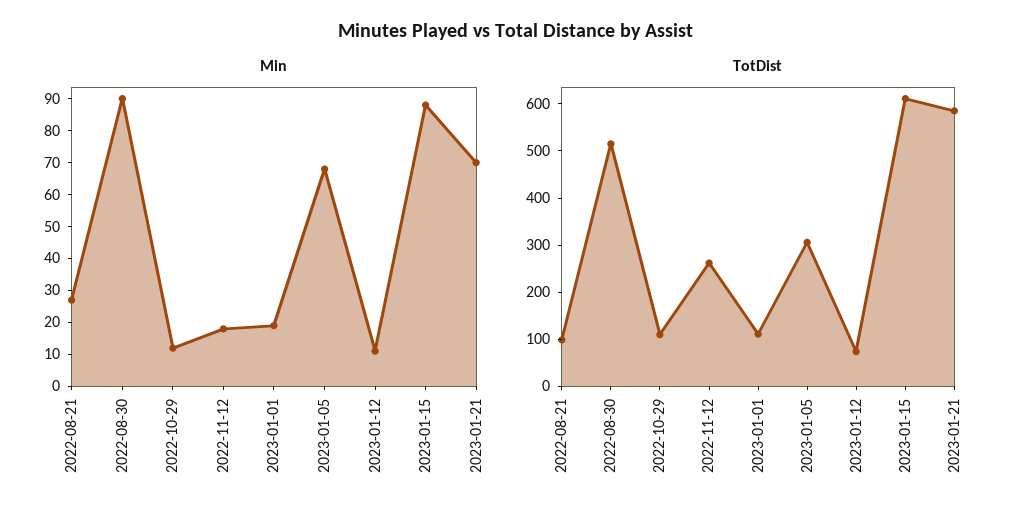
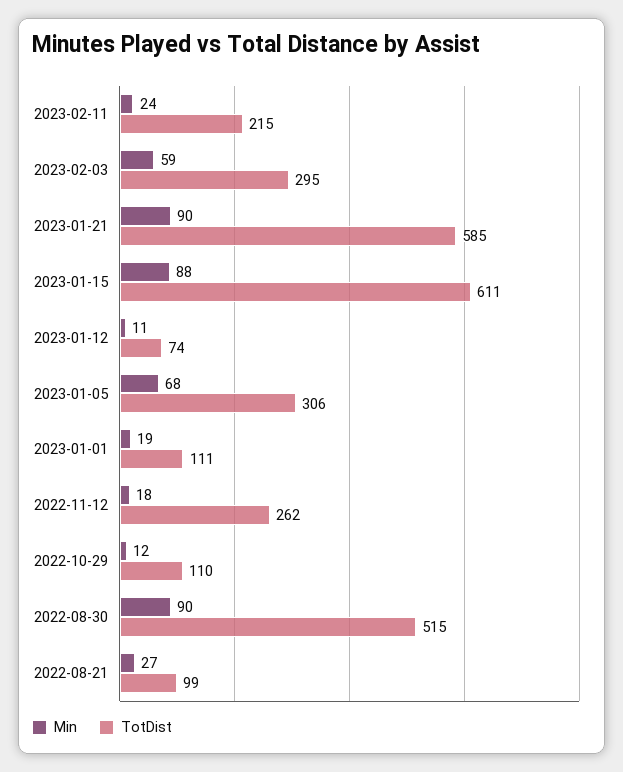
Min, 2023-01-21: 70 -> 90
Min, 2023-02-11: none -> 24
TotDist, 2023-02-11: none -> 215
Min, 2023-02-03: none -> 59
TotDist, 2023-02-03: none -> 295

